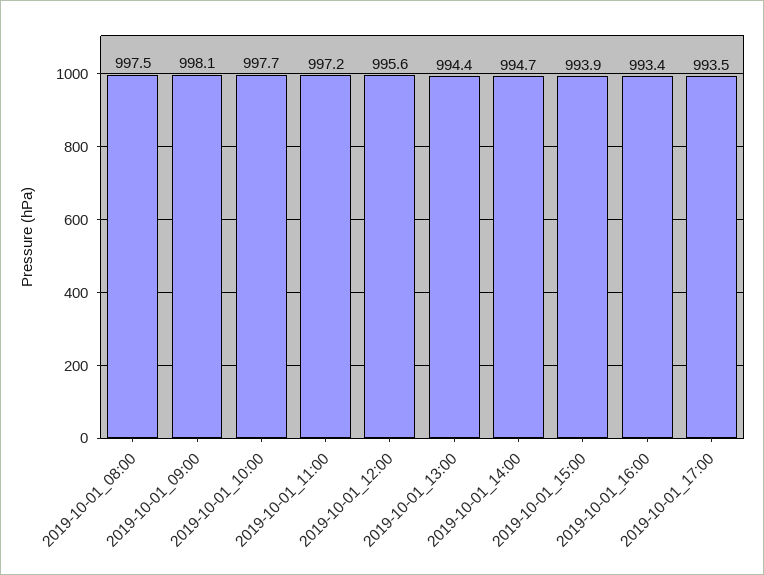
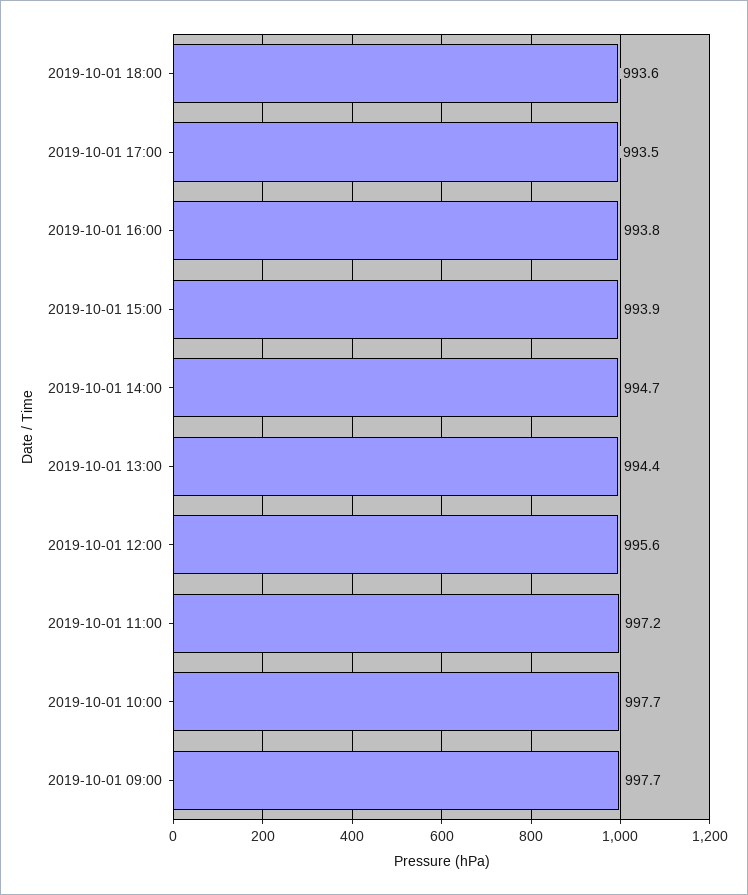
2019-10-01_08:00: 997.5 -> none
2019-10-01_09:00: 998.1 -> 997.7
2019-10-01_16:00: 993.4 -> 993.8
2019-10-01 18:00: none -> 993.6

